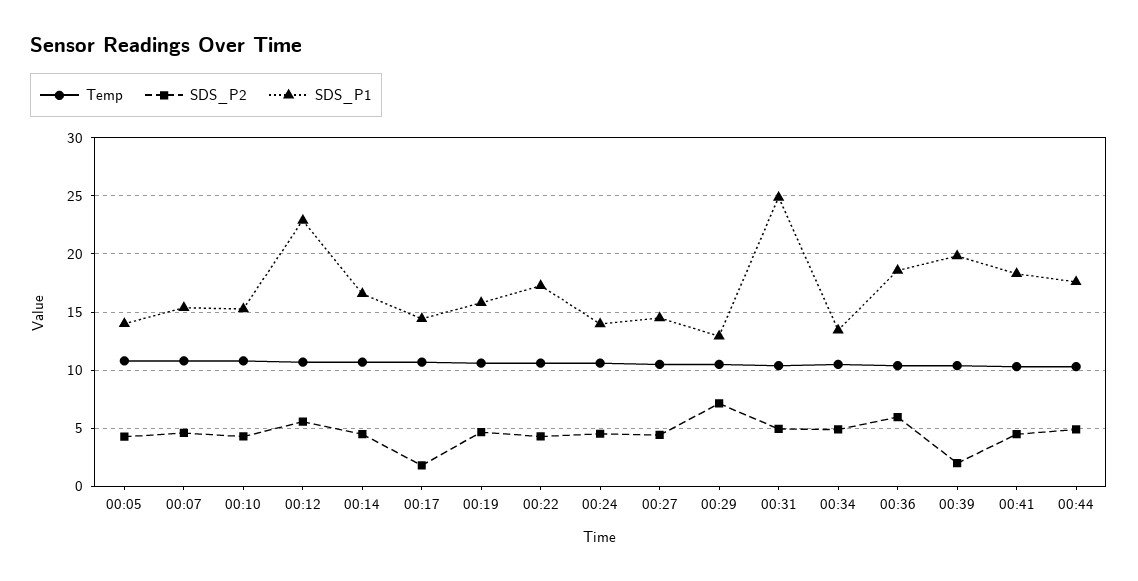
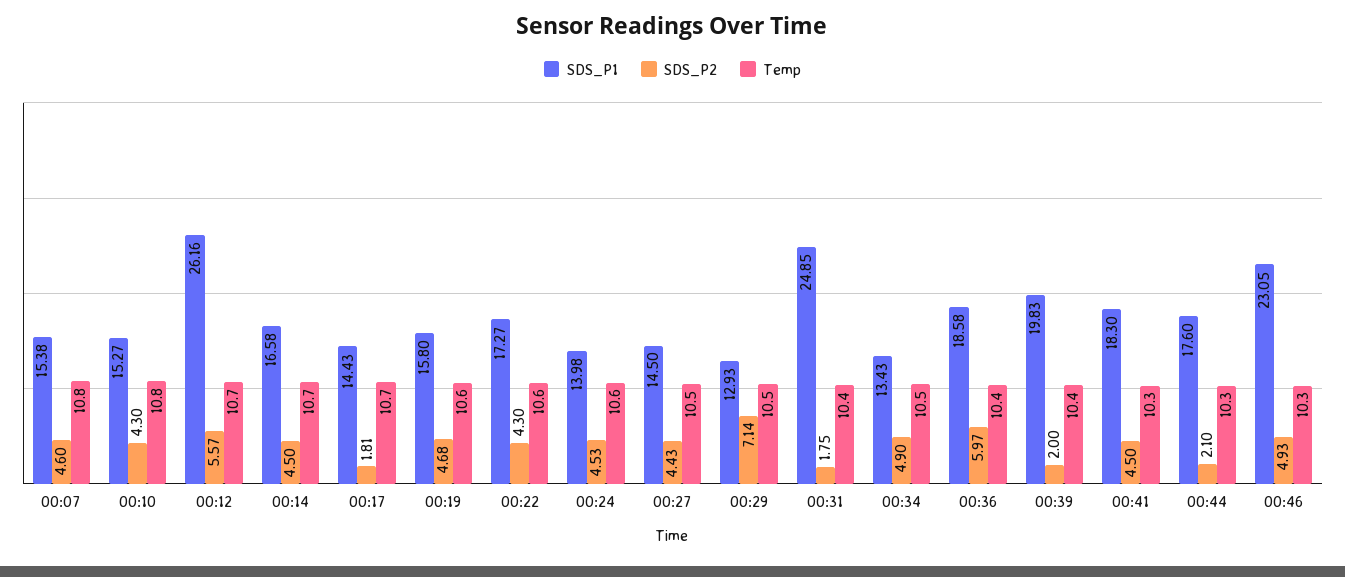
Temp, 00:05: 11 -> none
SDS_P2, 00:05: 4 -> none
SDS_P1, 00:05: 14 -> none
SDS_P1, 00:12: 23 -> 26.16
SDS_P2, 00:31: 5 -> 1.75
SDS_P2, 00:44: 5 -> 2.1
SDS_P1, 00:46: none -> 23.05
SDS_P2, 00:46: none -> 4.93
Temp, 00:46: none -> 10.3

